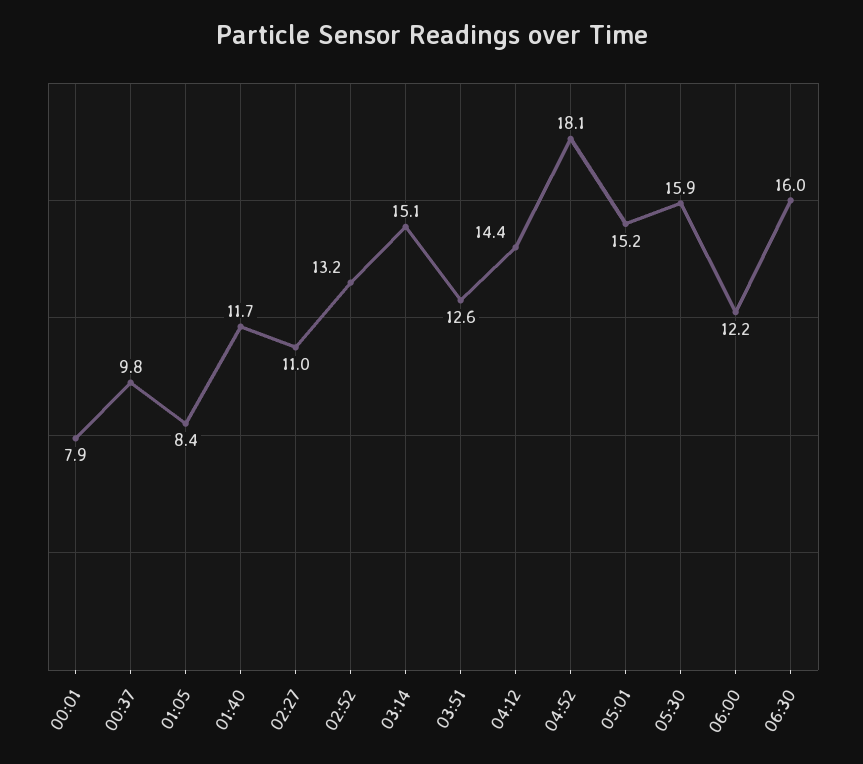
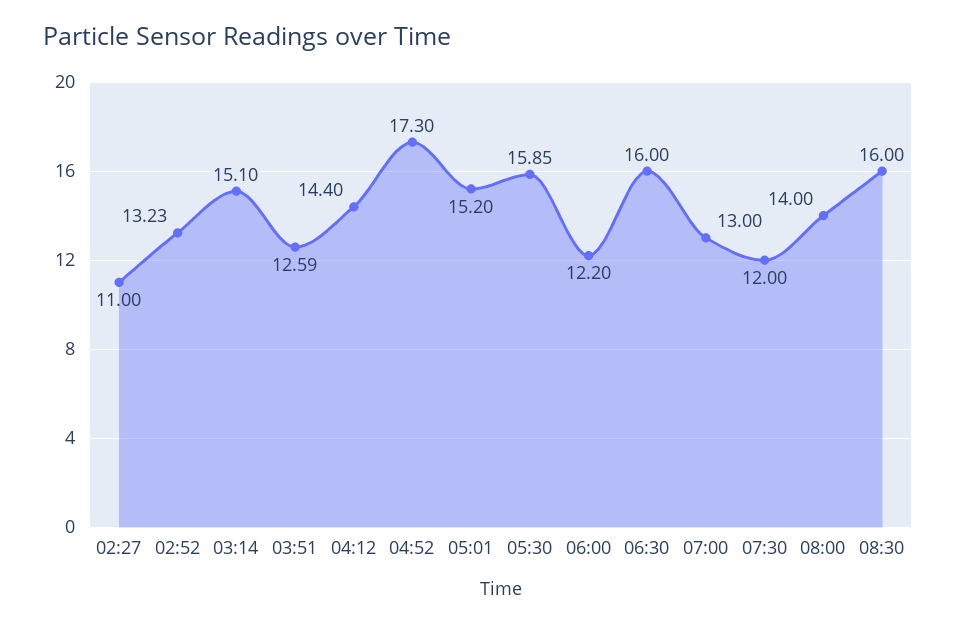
00:01: 7.9 -> none
00:37: 9.8 -> none
01:05: 8.4 -> none
01:40: 11.7 -> none
04:52: 18.1 -> 17.3
07:00: none -> 13
07:30: none -> 12
08:00: none -> 14
08:30: none -> 16

